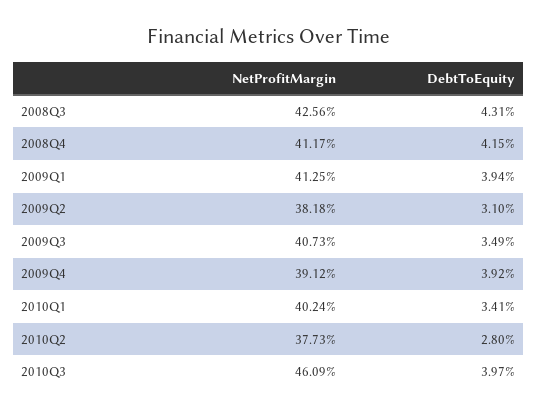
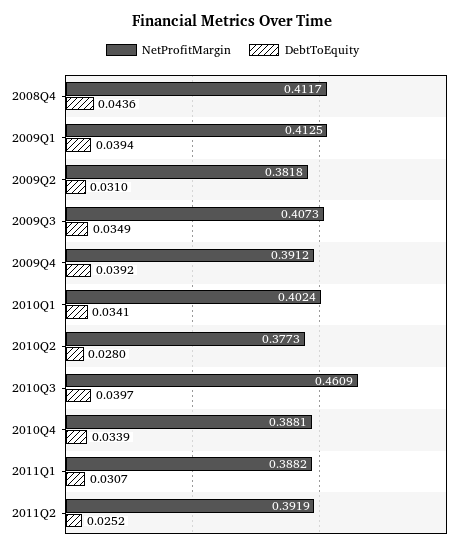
NetProfitMargin, 2008Q3: 0.4256 -> none
DebtToEquity, 2008Q3: 0.0431 -> none
DebtToEquity, 2008Q4: 0.0415 -> 0.0436
NetProfitMargin, 2010Q4: none -> 0.3881
DebtToEquity, 2010Q4: none -> 0.0339
NetProfitMargin, 2011Q1: none -> 0.3882
DebtToEquity, 2011Q1: none -> 0.0307
NetProfitMargin, 2011Q2: none -> 0.3919
DebtToEquity, 2011Q2: none -> 0.0252

